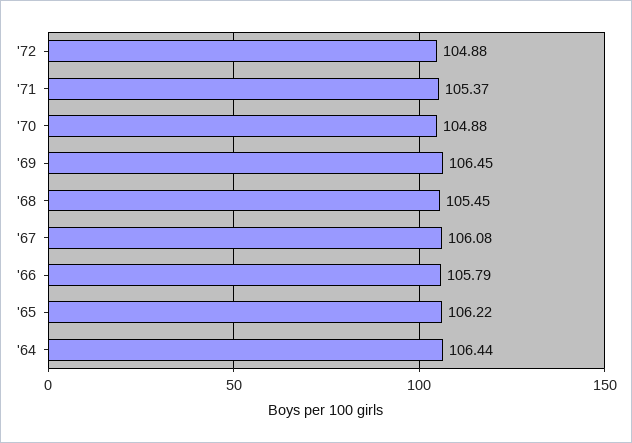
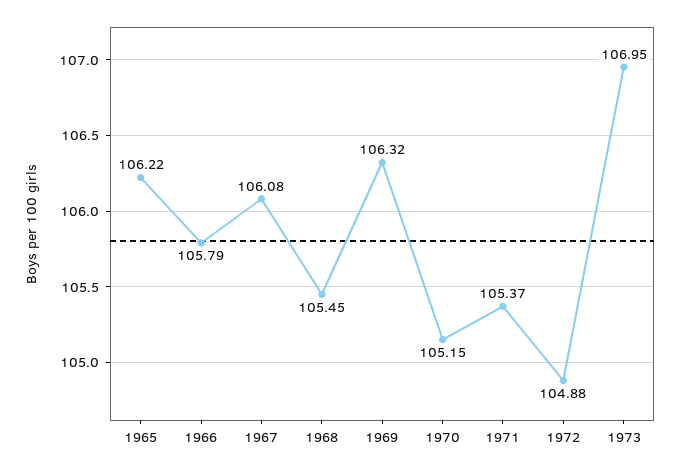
'70: 104.88 -> 105.15
'69: 106.45 -> 106.32
'64: 106.44 -> none
1973: none -> 106.95

